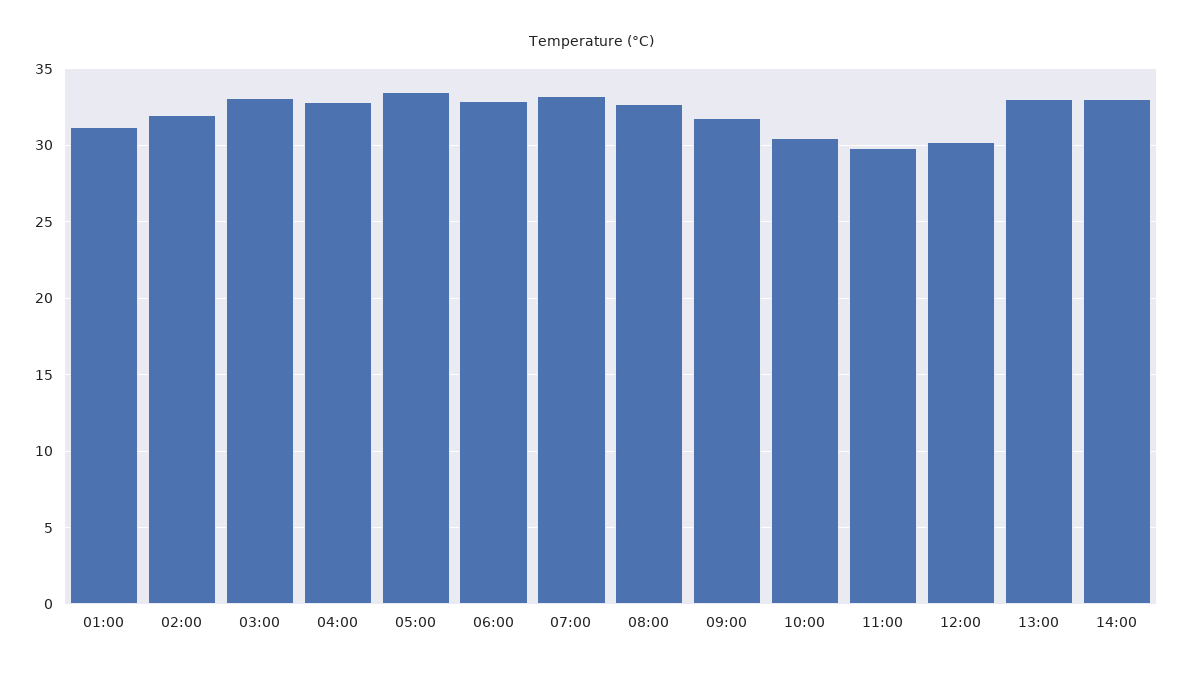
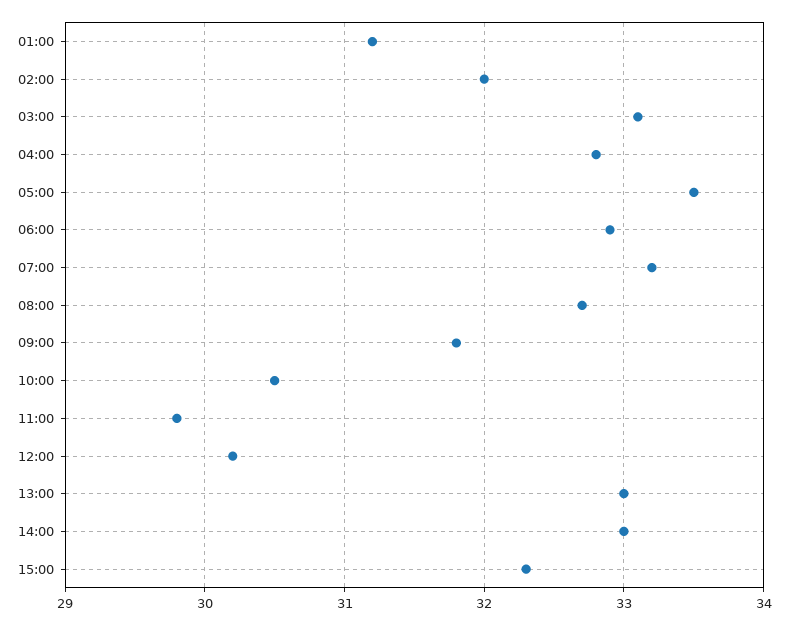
15:00: none -> 32.3

